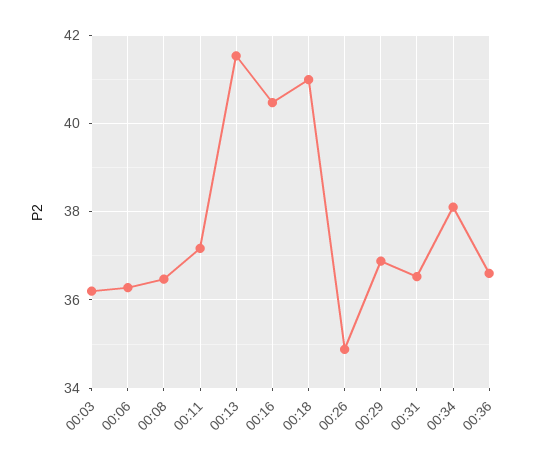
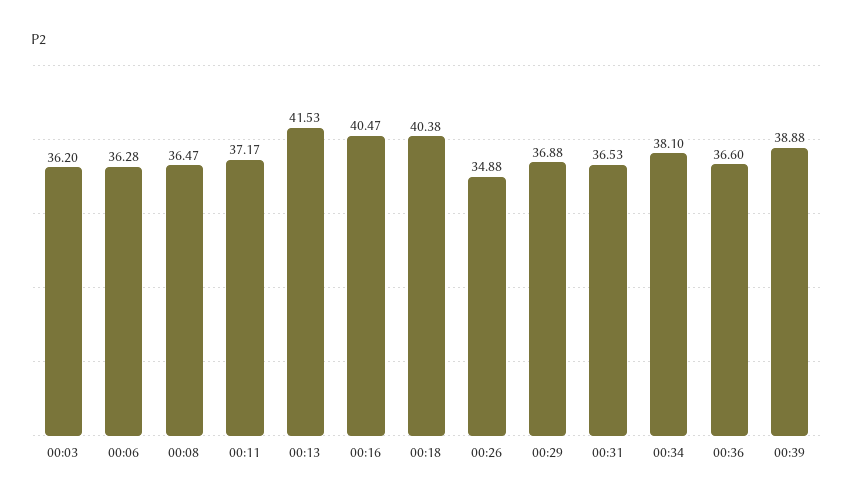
00:18: 41 -> 40.38
00:39: none -> 38.88

